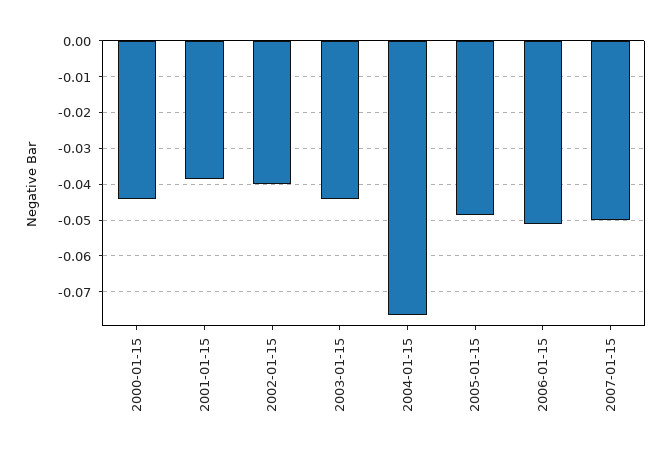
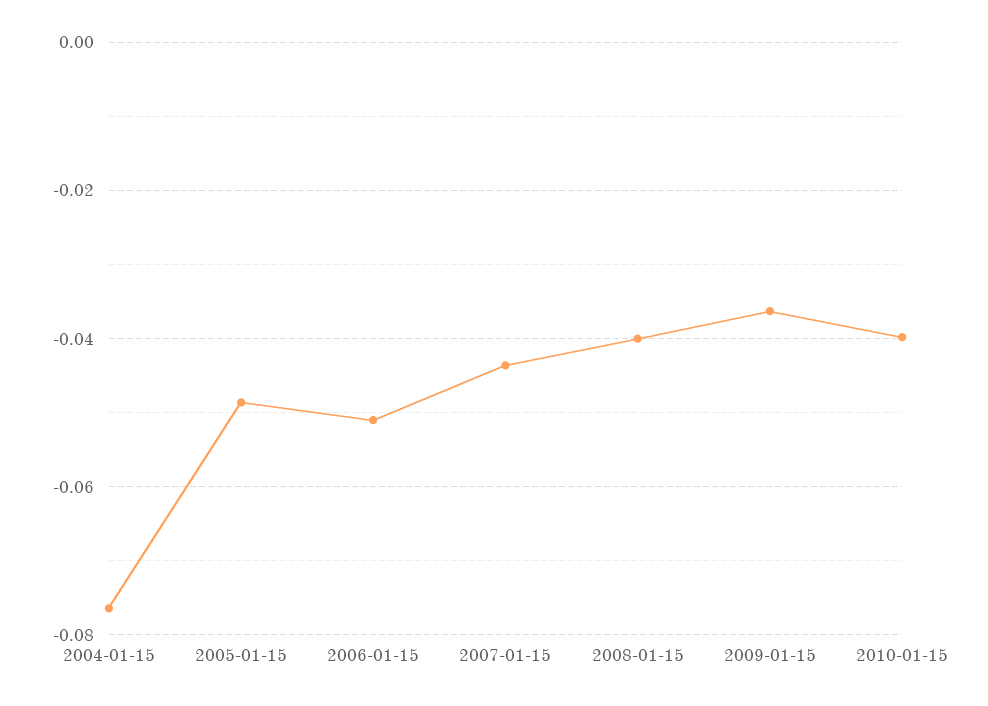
2000-01-15: -0.044 -> none
2001-01-15: -0.038 -> none
2002-01-15: -0.04 -> none
2003-01-15: -0.044 -> none
2007-01-15: -0.05 -> -0.044
2008-01-15: none -> -0.04
2009-01-15: none -> -0.036
2010-01-15: none -> -0.04

